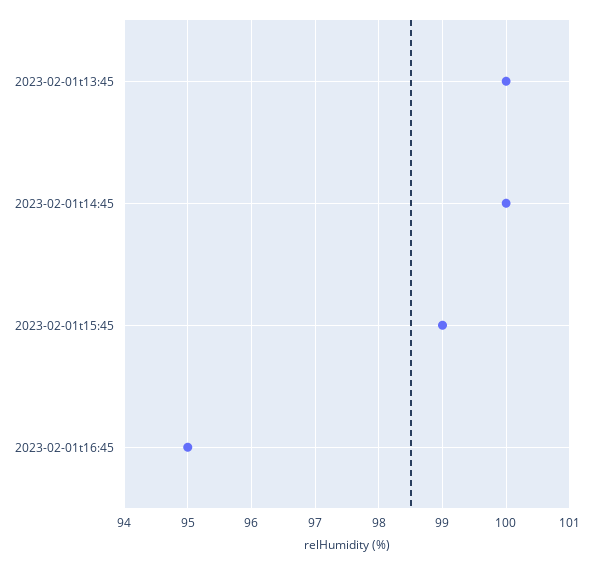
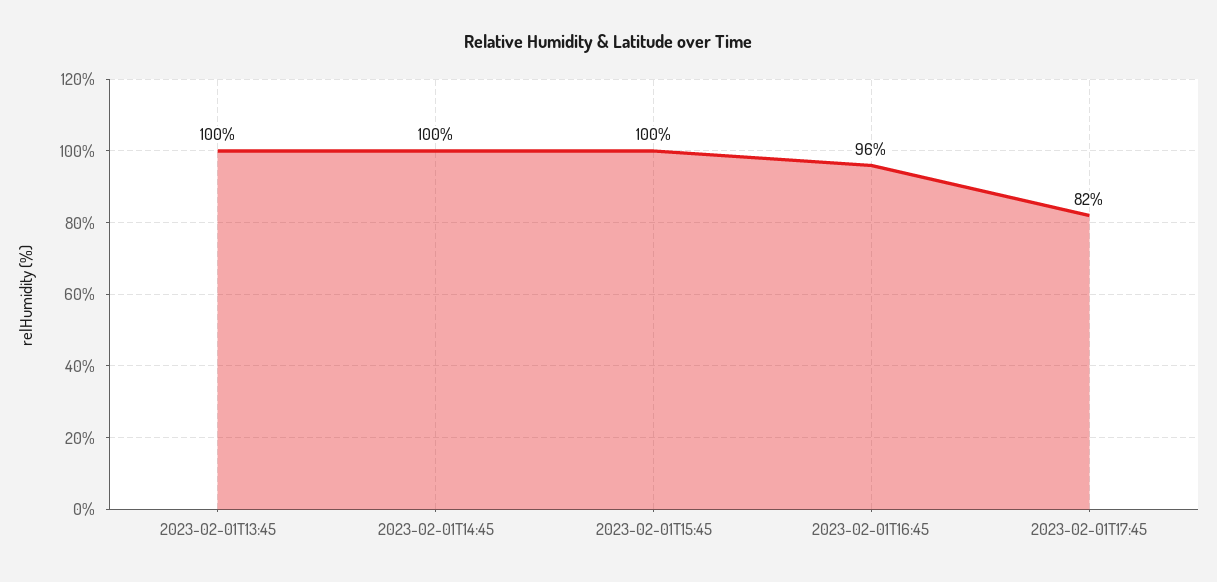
2023-02-01t15:45: 99 -> 100
2023-02-01t16:45: 95 -> 96
2023-02-01T17:45: none -> 82

